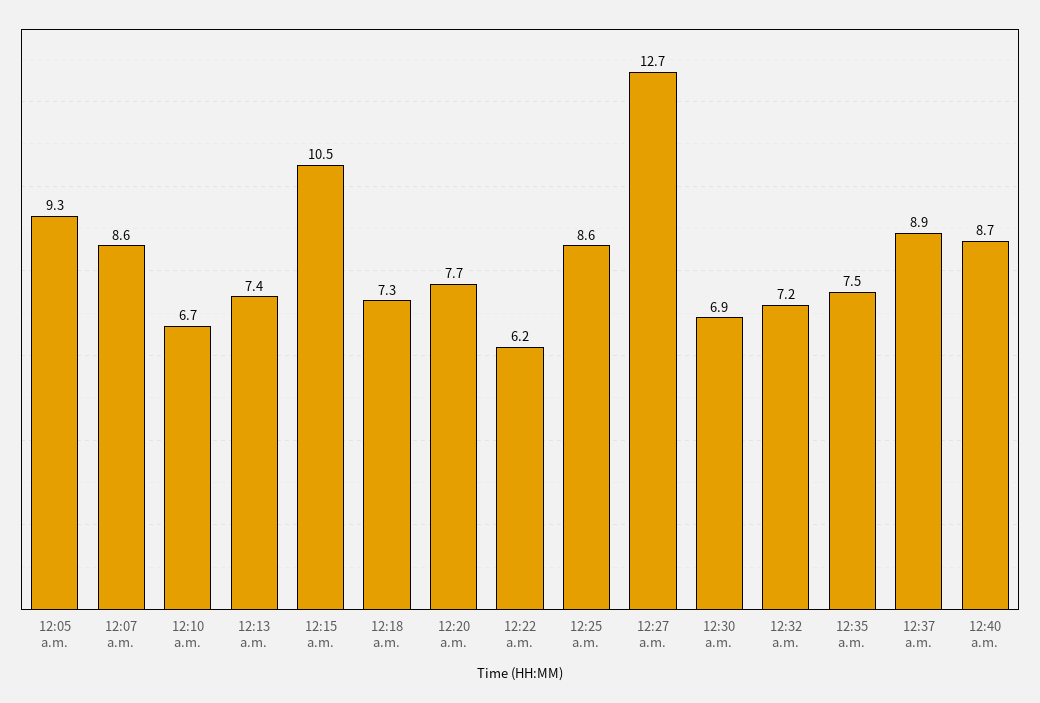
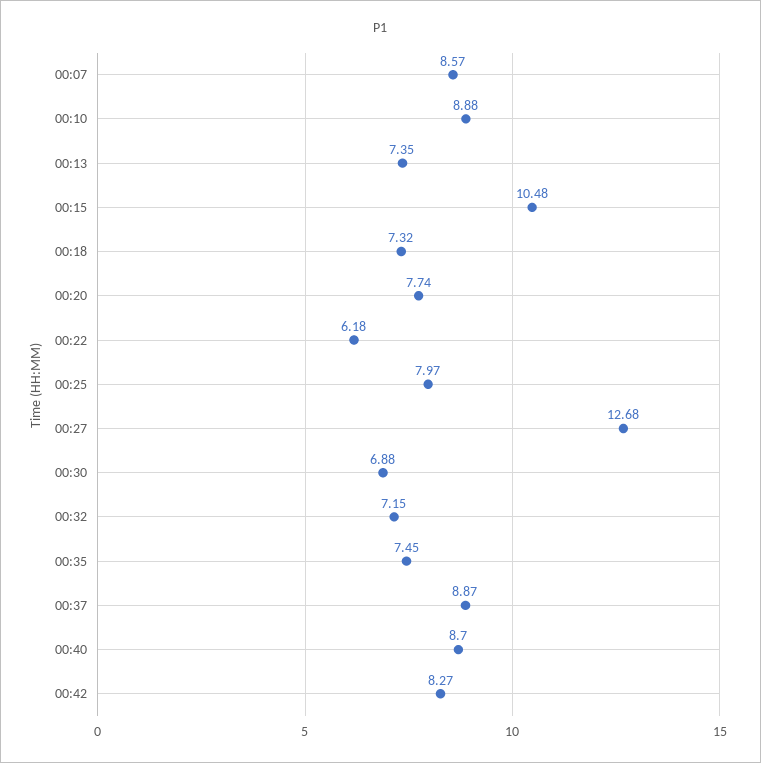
12:05 a.m.: 9.3 -> none
12:10 a.m.: 6.7 -> 8.88
12:25 a.m.: 8.6 -> 7.97
00:42: none -> 8.27

